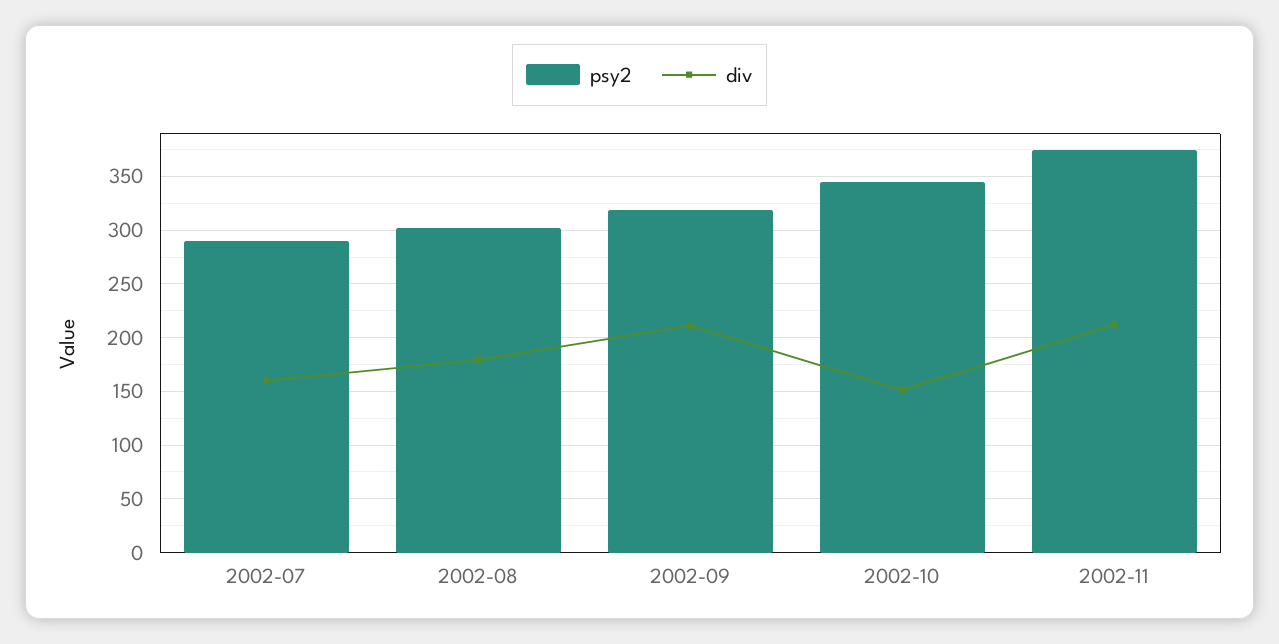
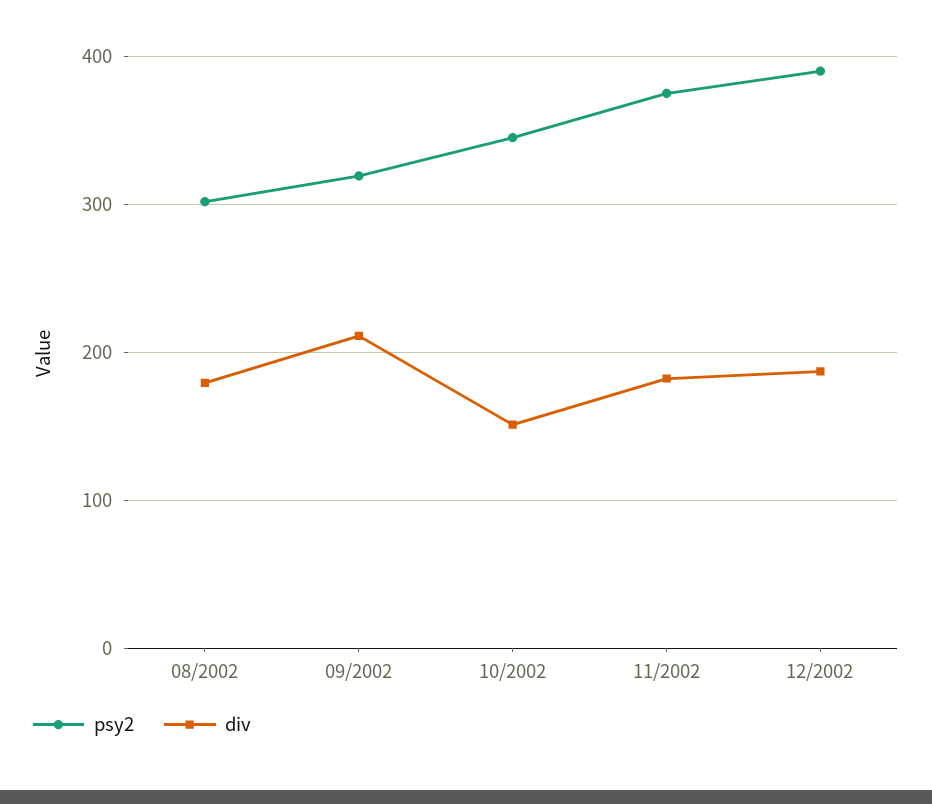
psy2, 2002-07: 290 -> none
div, 2002-07: 160 -> none
div, 2002-11: 210 -> 180
psy2, 12/2002: none -> 390
div, 12/2002: none -> 190

